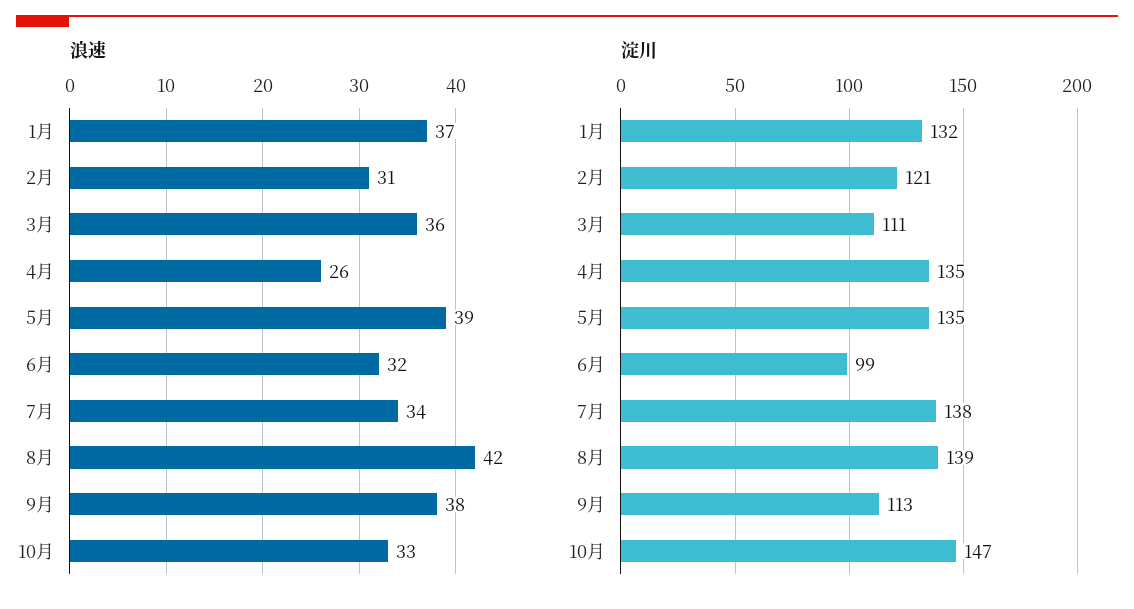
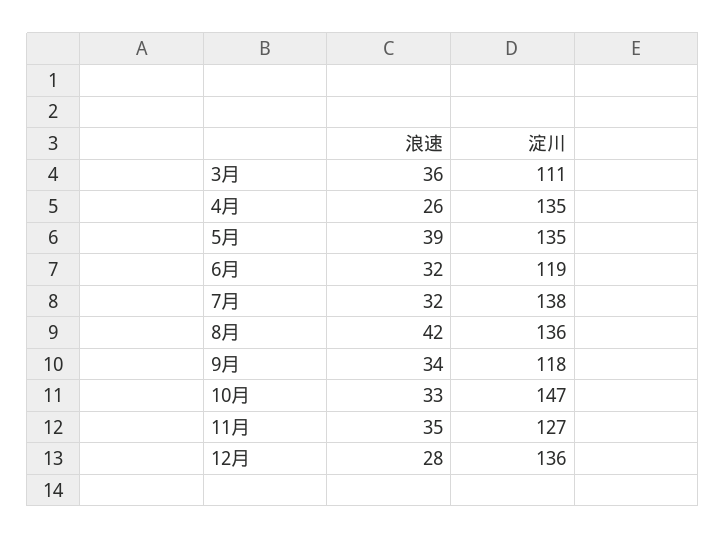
浪速, 1月: 37 -> none
浪速, 2月: 31 -> none
浪速, 7月: 34 -> 32
浪速, 9月: 38 -> 34
淀川, 1月: 132 -> none
淀川, 2月: 121 -> none
淀川, 6月: 99 -> 119
淀川, 8月: 139 -> 136
淀川, 9月: 113 -> 118
浪速, 11月: none -> 35
淀川, 11月: none -> 127
浪速, 12月: none -> 28
淀川, 12月: none -> 136

